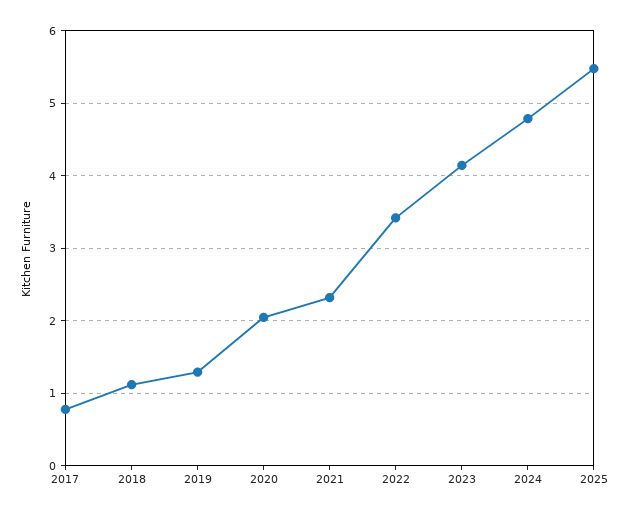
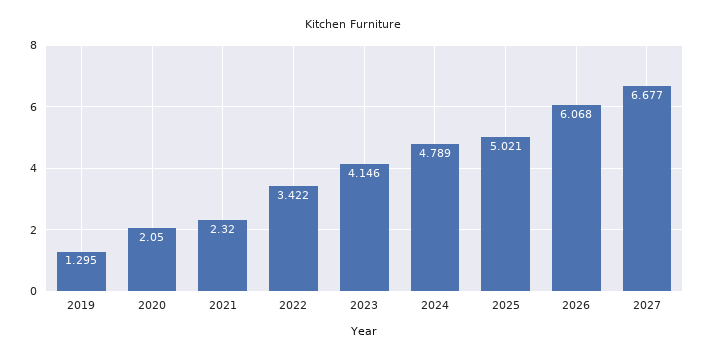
2017: 0.8 -> none
2018: 1.1 -> none
2025: 5.5 -> 5.021
2026: none -> 6.068
2027: none -> 6.677

